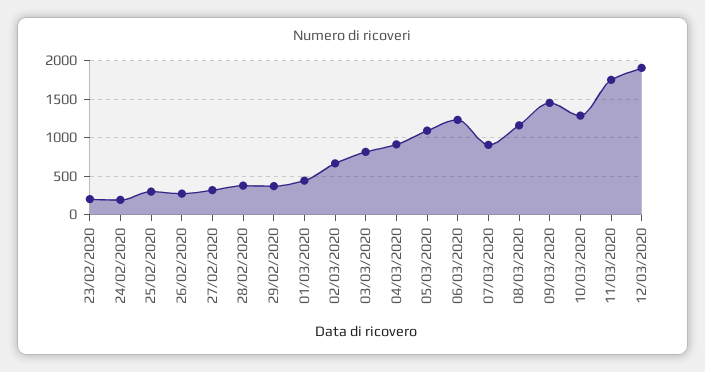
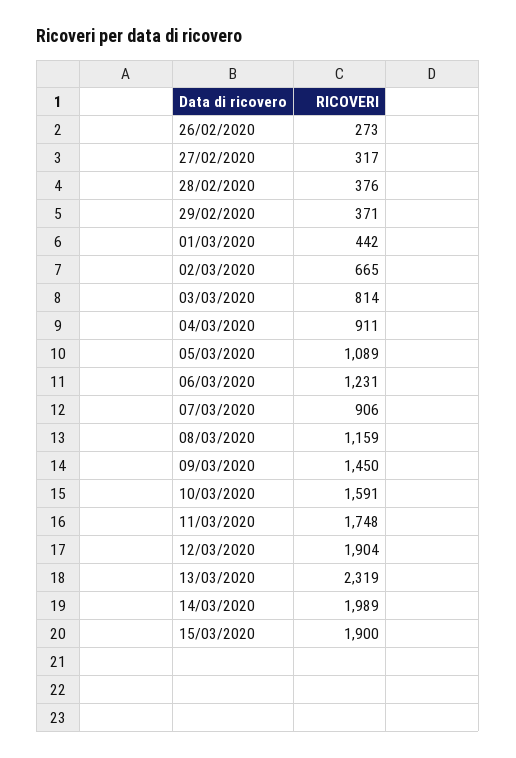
23/02/2020: 200 -> none
24/02/2020: 200 -> none
25/02/2020: 300 -> none
10/03/2020: 1300 -> 1591
13/03/2020: none -> 2319
14/03/2020: none -> 1989
15/03/2020: none -> 1900

